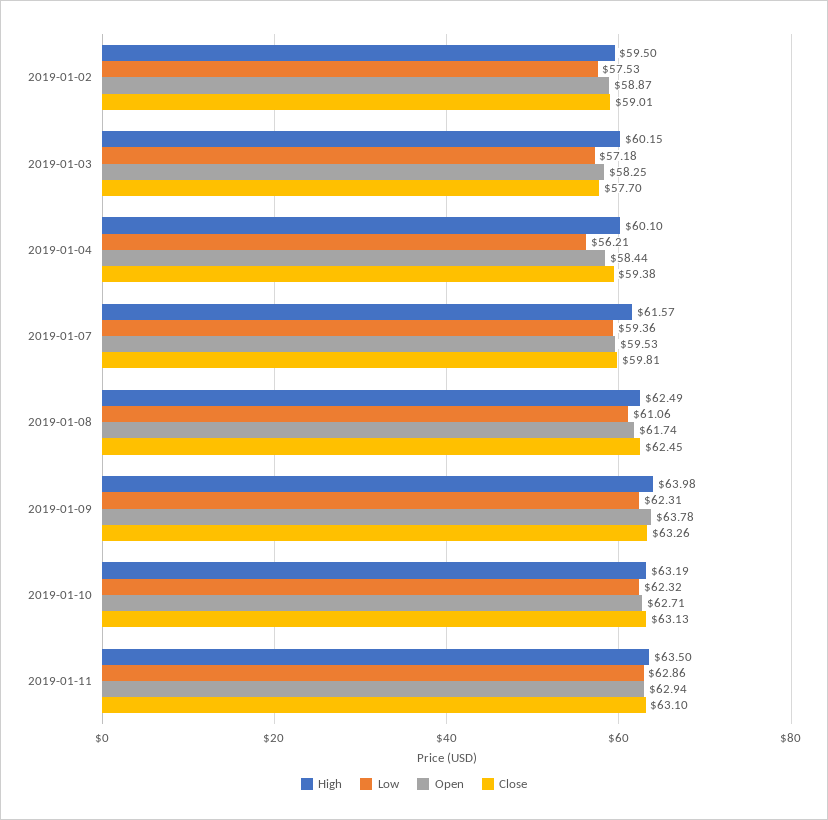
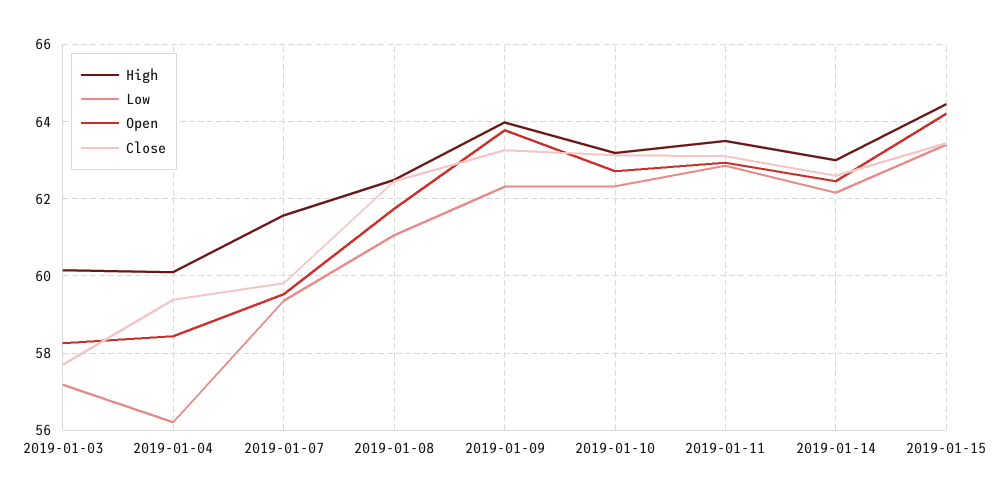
High, 2019-01-02: 59.5 -> none
Low, 2019-01-02: 57.53 -> none
Open, 2019-01-02: 58.87 -> none
Close, 2019-01-02: 59.01 -> none
High, 2019-01-14: none -> 63
Low, 2019-01-14: none -> 62.2
Open, 2019-01-14: none -> 62.4
Close, 2019-01-14: none -> 62.6
High, 2019-01-15: none -> 64.4
Low, 2019-01-15: none -> 63.4
Open, 2019-01-15: none -> 64.2
Close, 2019-01-15: none -> 63.4

